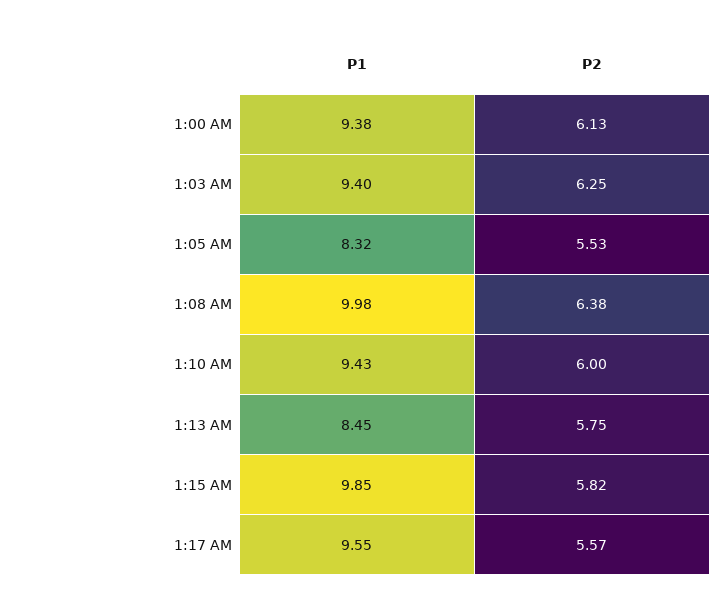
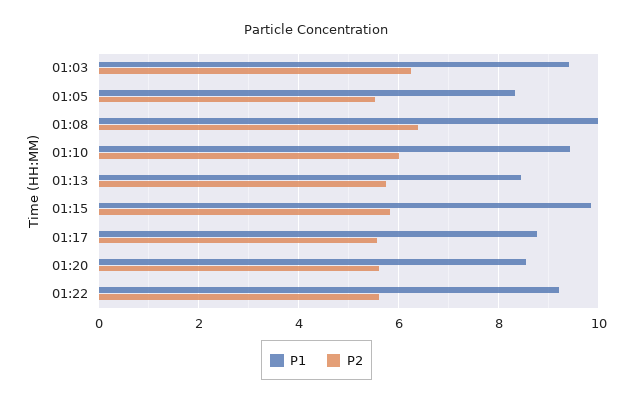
P1, 1:00 AM: 9.38 -> none
P2, 1:00 AM: 6.13 -> none
P1, 1:17 AM: 9.55 -> 8.8
P1, 01:20: none -> 8.6
P2, 01:20: none -> 5.6
P1, 01:22: none -> 9.2
P2, 01:22: none -> 5.6

